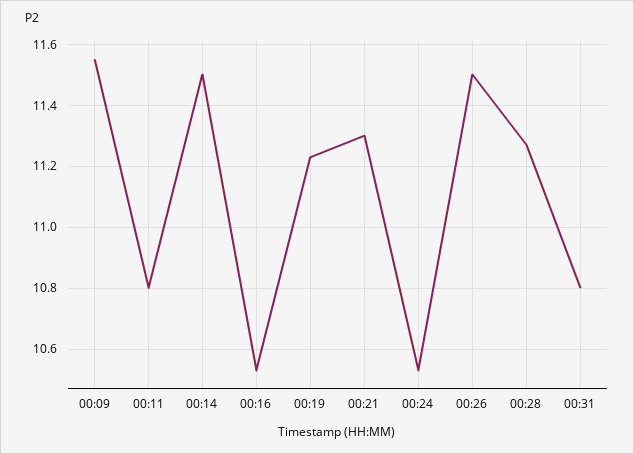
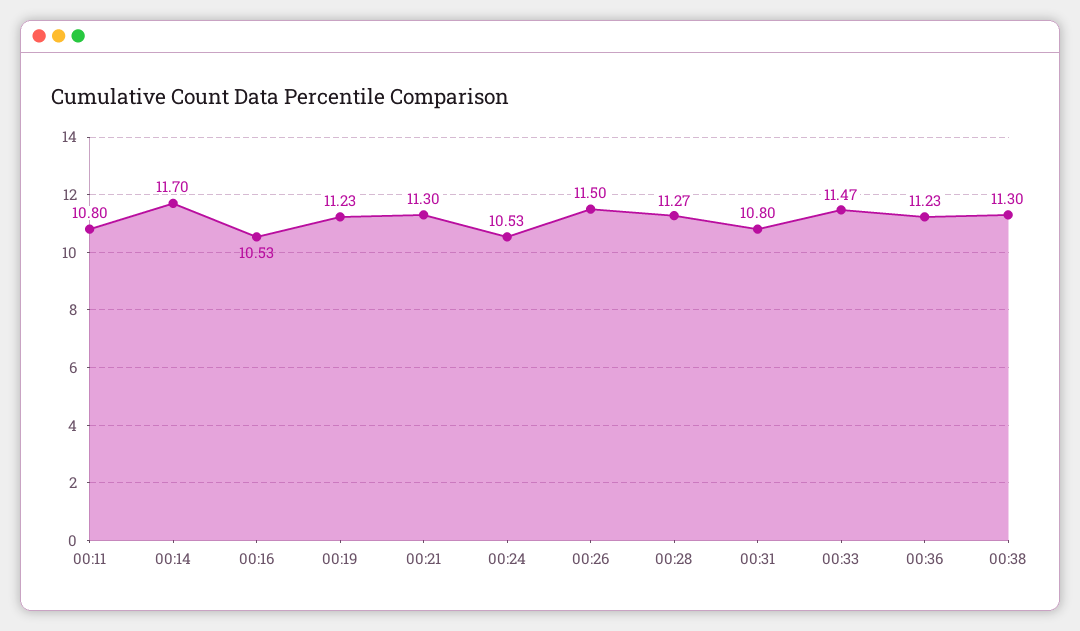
00:09: 11.55 -> none
00:14: 11.5 -> 11.7
00:33: none -> 11.47
00:36: none -> 11.23
00:38: none -> 11.3

